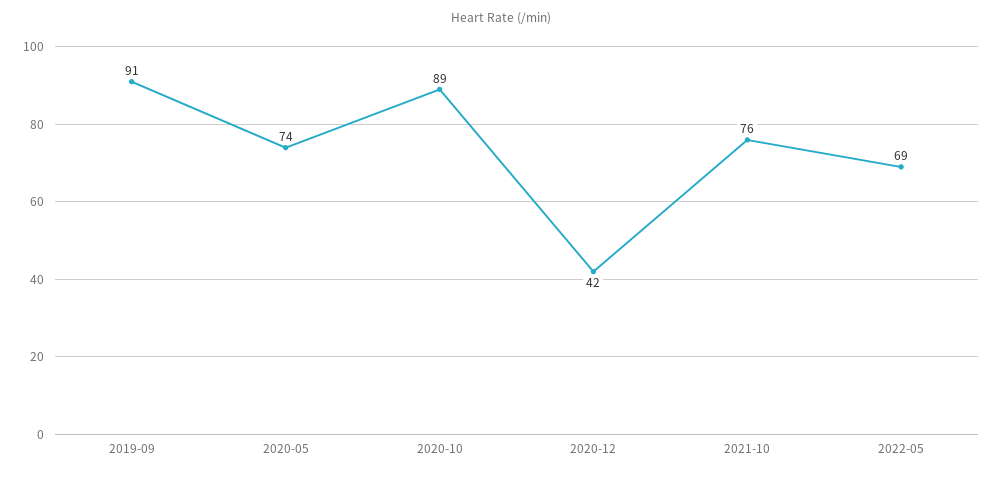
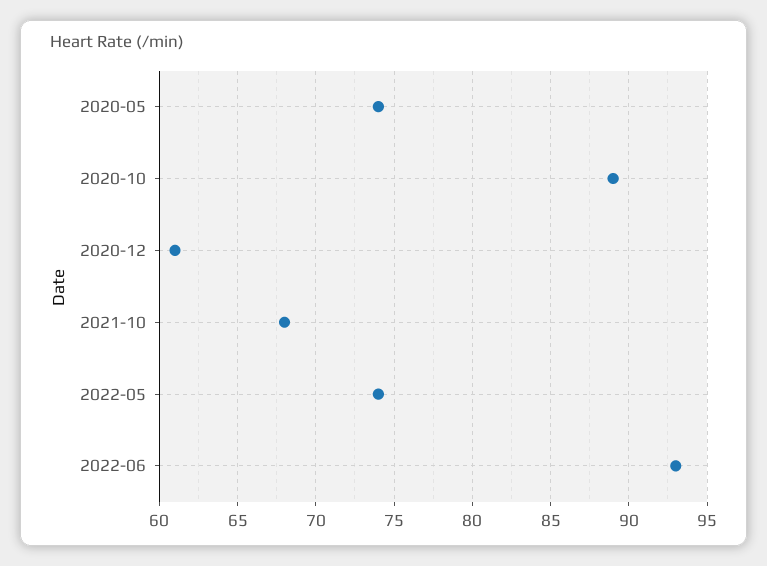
2019-09: 91 -> none
2020-12: 42 -> 61
2021-10: 76 -> 68
2022-05: 69 -> 74
2022-06: none -> 93

